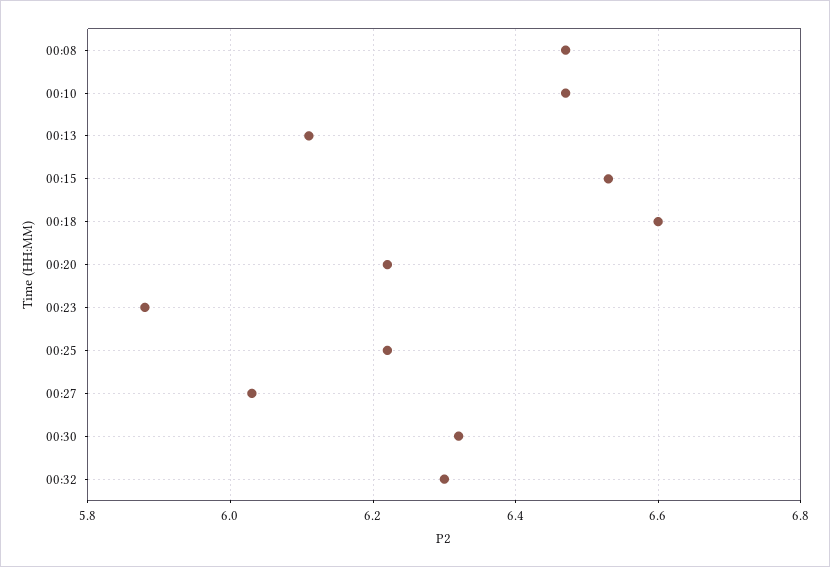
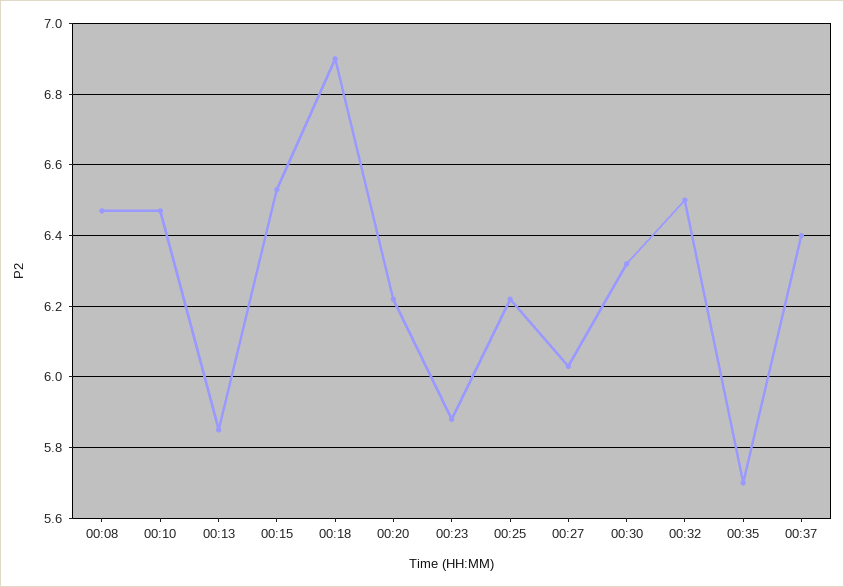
00:13: 6.1 -> 5.85
00:18: 6.6 -> 6.9
00:32: 6.3 -> 6.5
00:35: none -> 5.7
00:37: none -> 6.4

